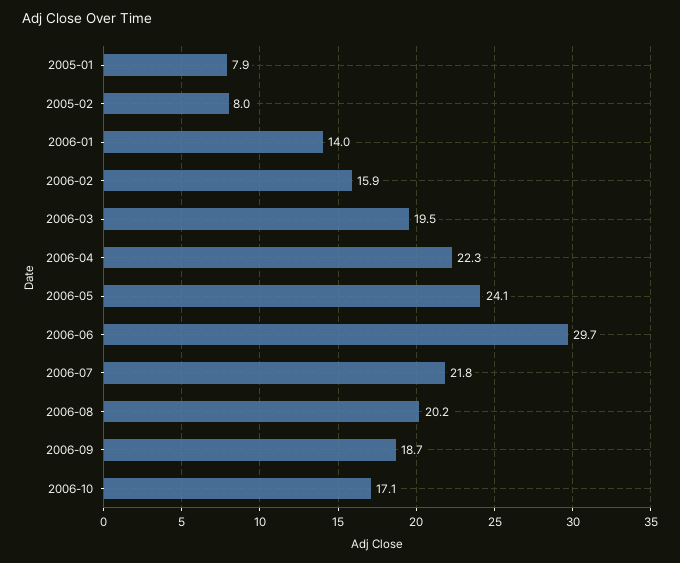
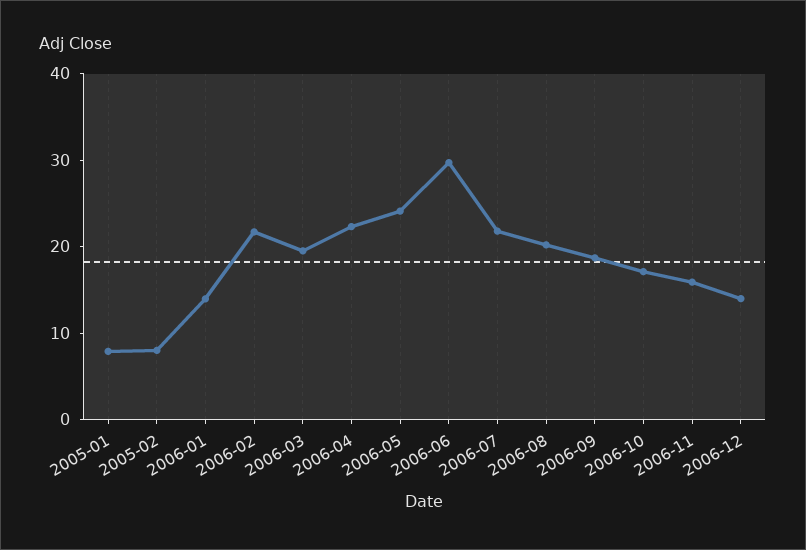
2006-02: 15.9 -> 22
2006-11: none -> 16
2006-12: none -> 14

